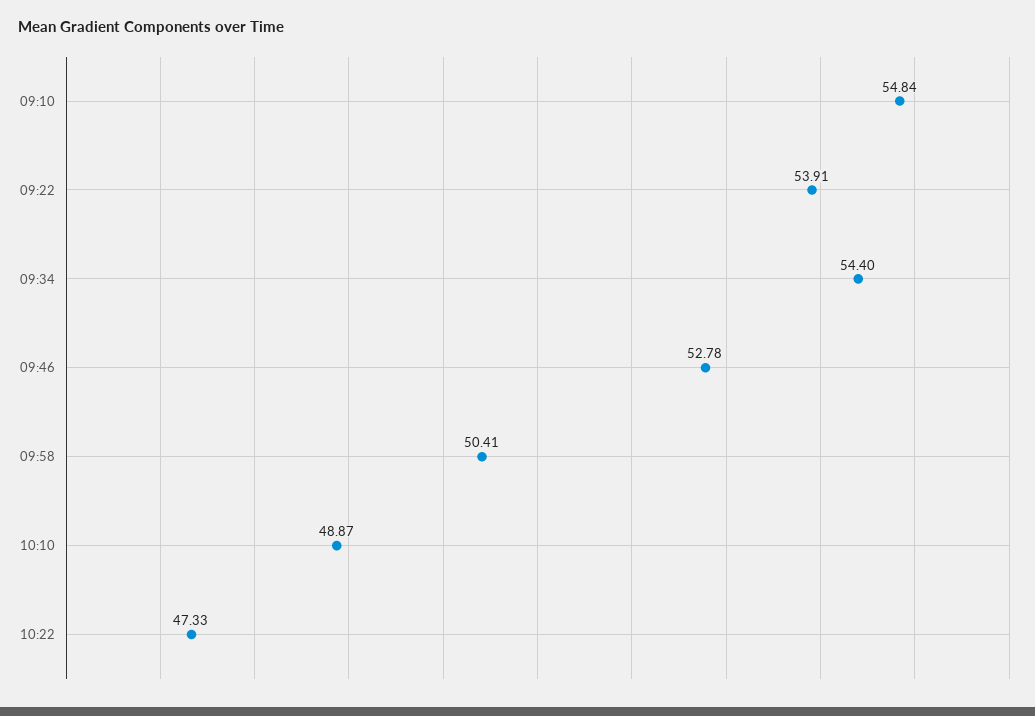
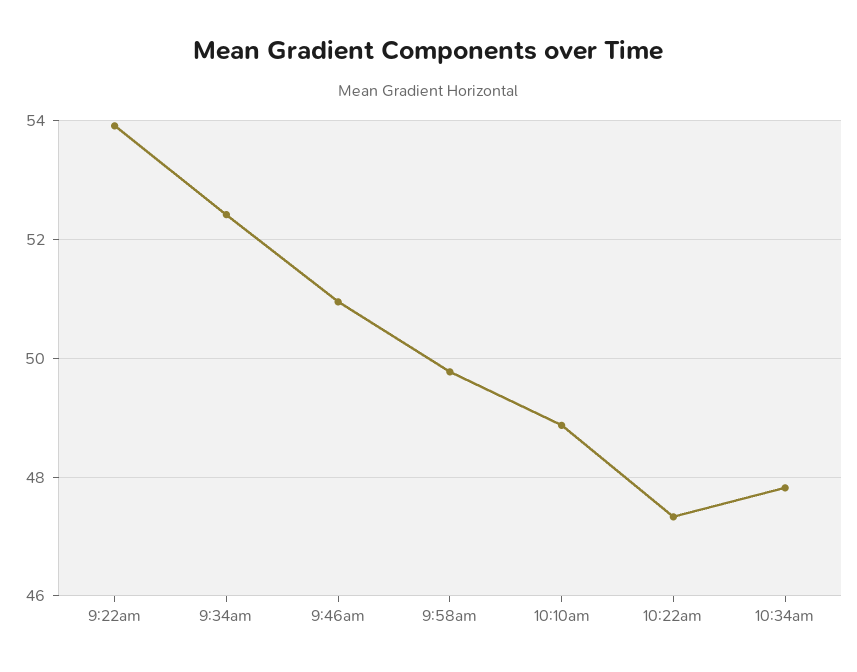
09:10: 54.84 -> none
09:34: 54.4 -> 52.4
09:46: 52.78 -> 51
09:58: 50.41 -> 49.8
10:34am: none -> 47.8

